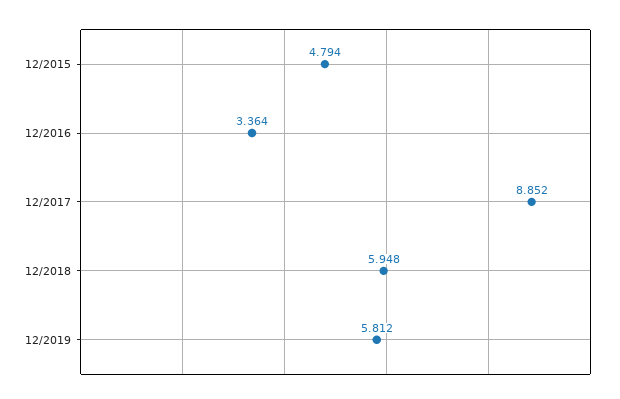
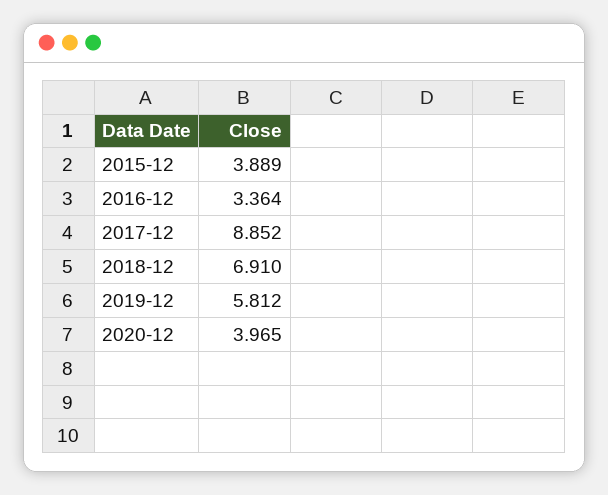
12/2015: 4.794 -> 3.889
12/2018: 5.948 -> 6.91
2020-12: none -> 3.965

